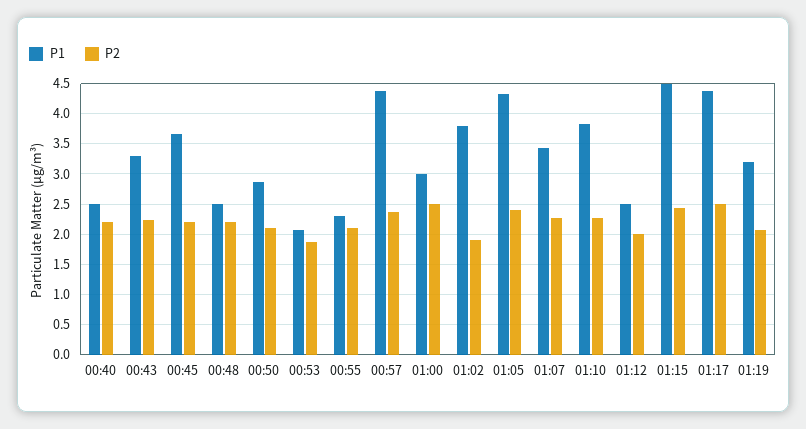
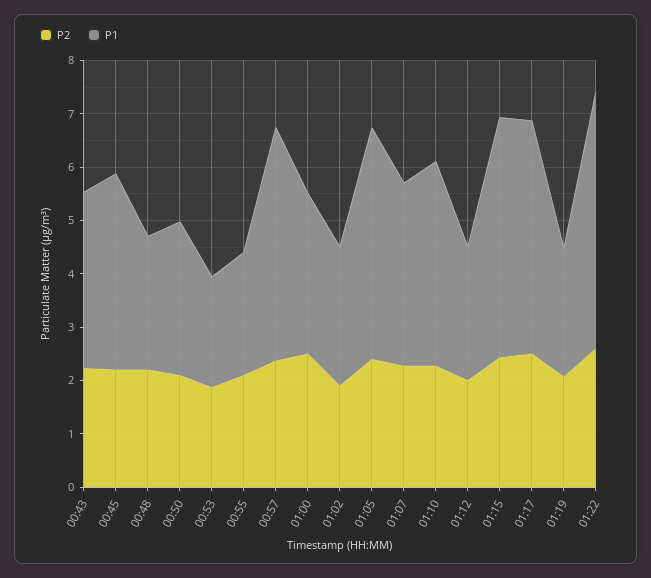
P1, 00:40: 2.5 -> none
P2, 00:40: 2.2 -> none
P1, 01:02: 3.8 -> 2.6
P1, 01:19: 3.2 -> 2.4
P2, 01:22: none -> 2.6
P1, 01:22: none -> 4.8

